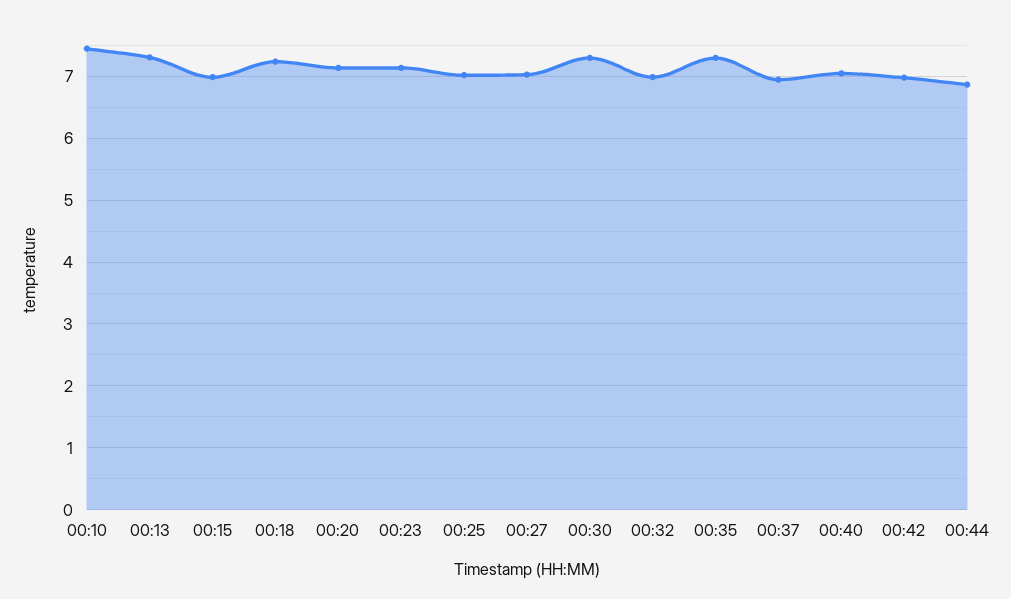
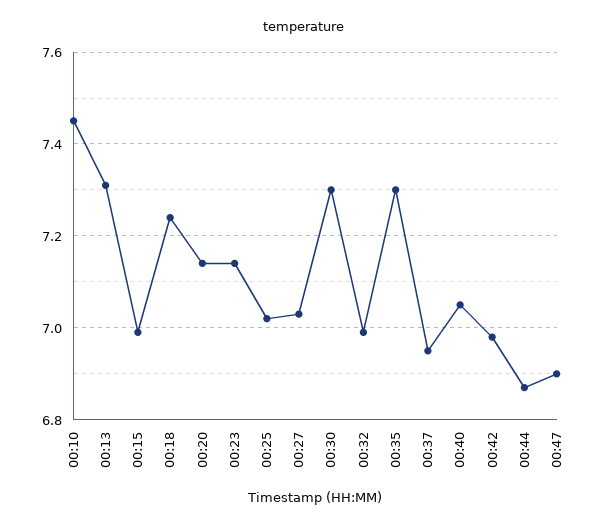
00:47: none -> 6.9

